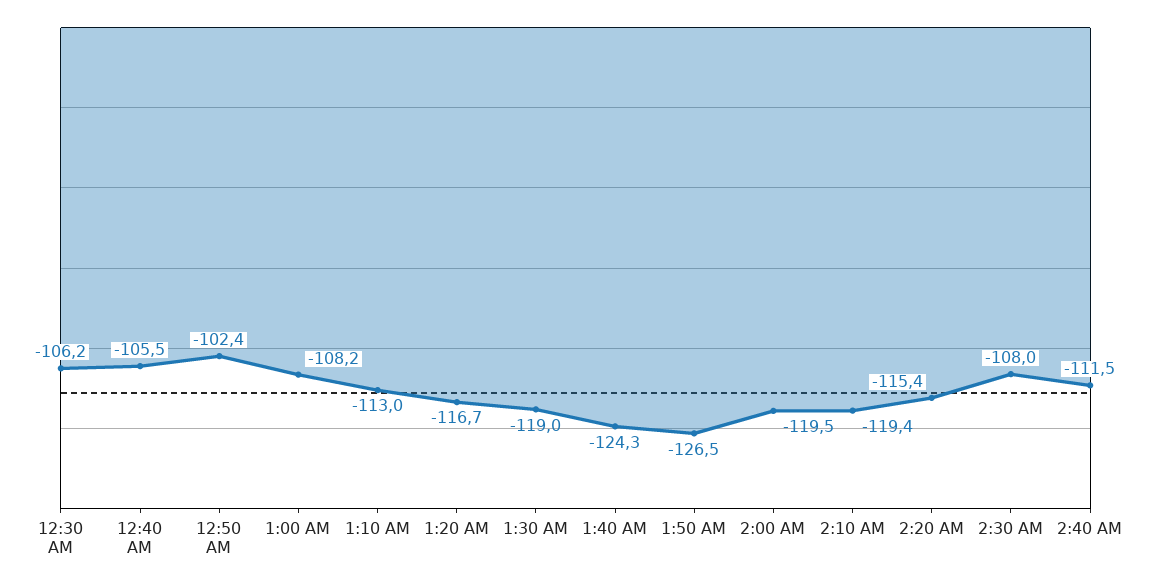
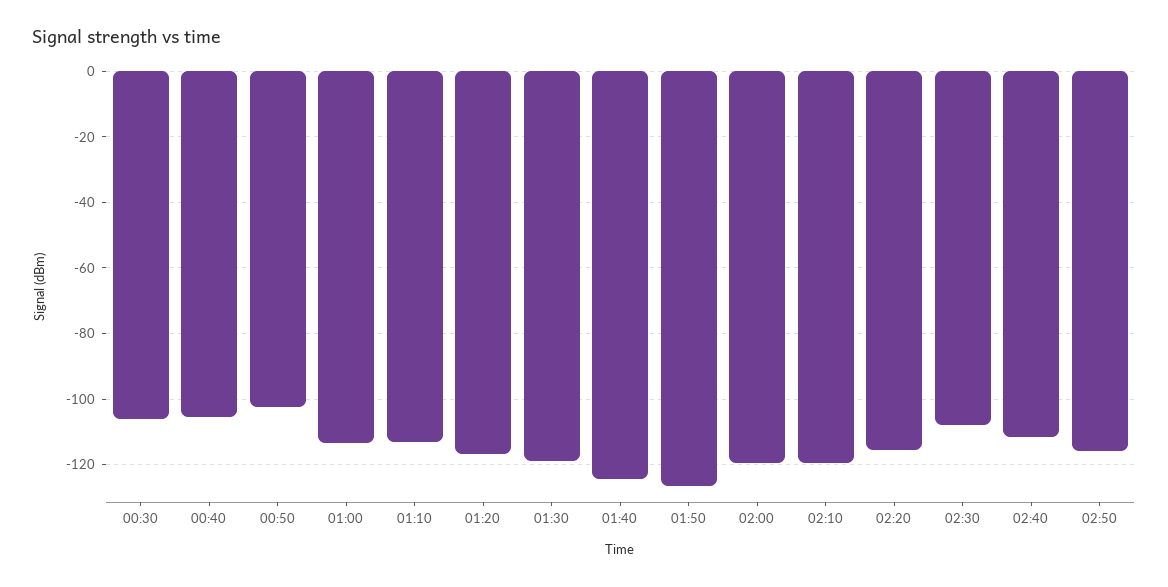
1:00 AM: -108.2 -> -114
02:50: none -> -116

